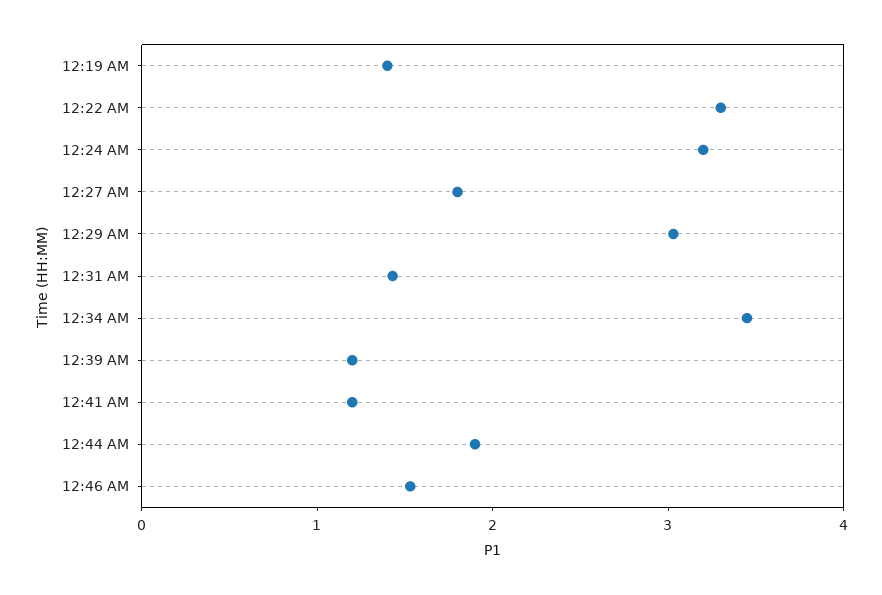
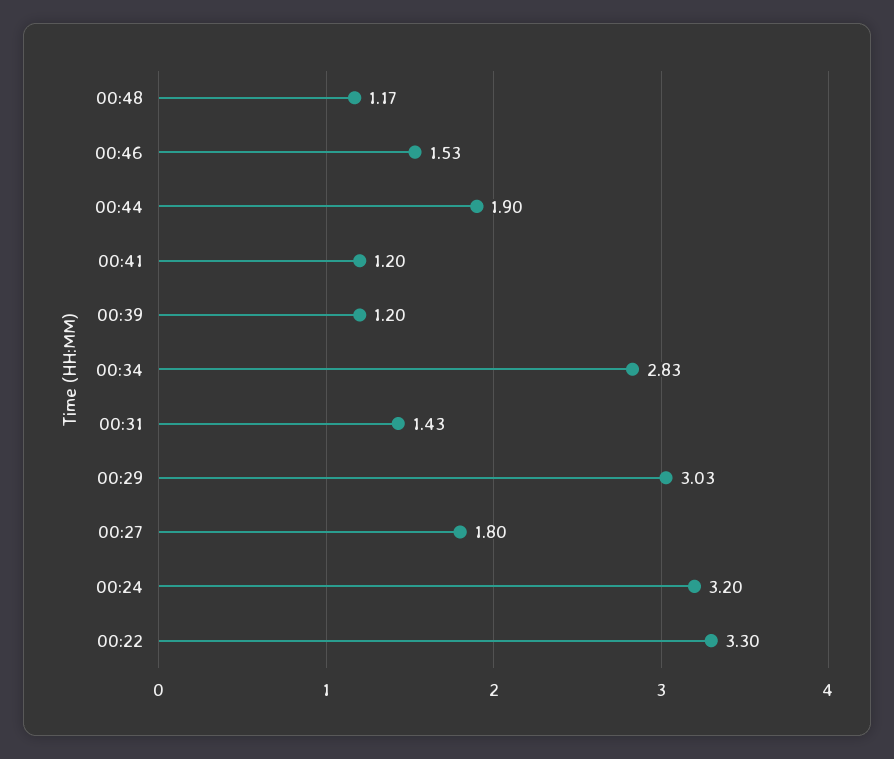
12:19 AM: 1.4 -> none
12:34 AM: 3.4 -> 2.83
00:48: none -> 1.17

